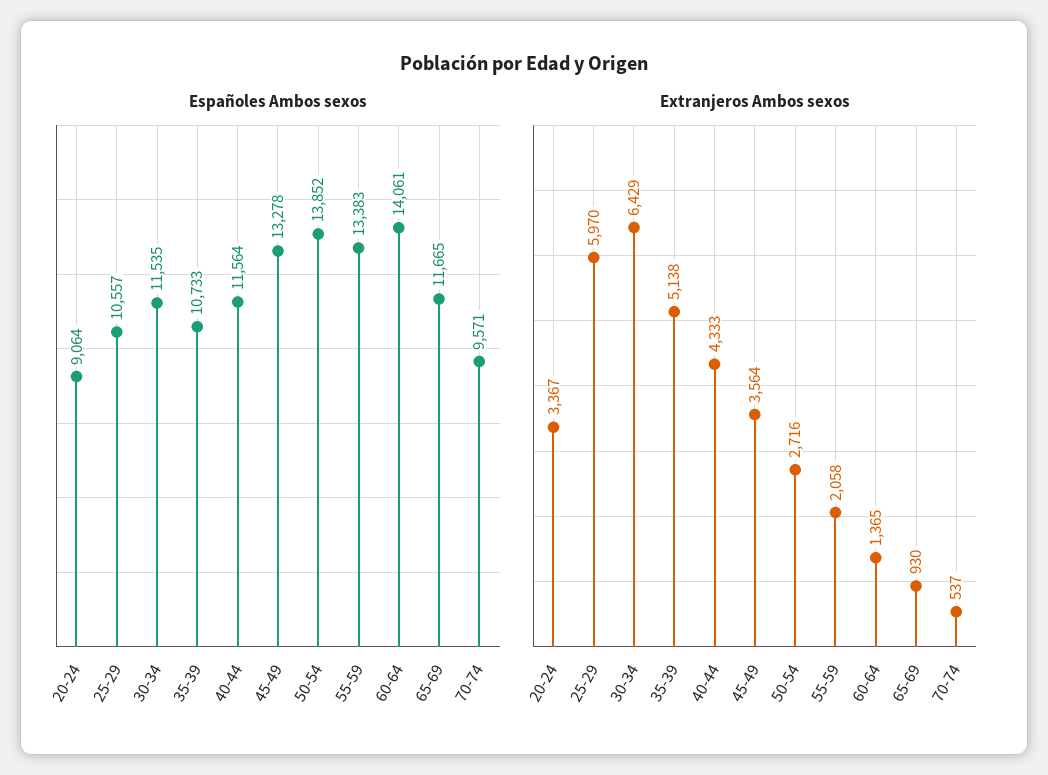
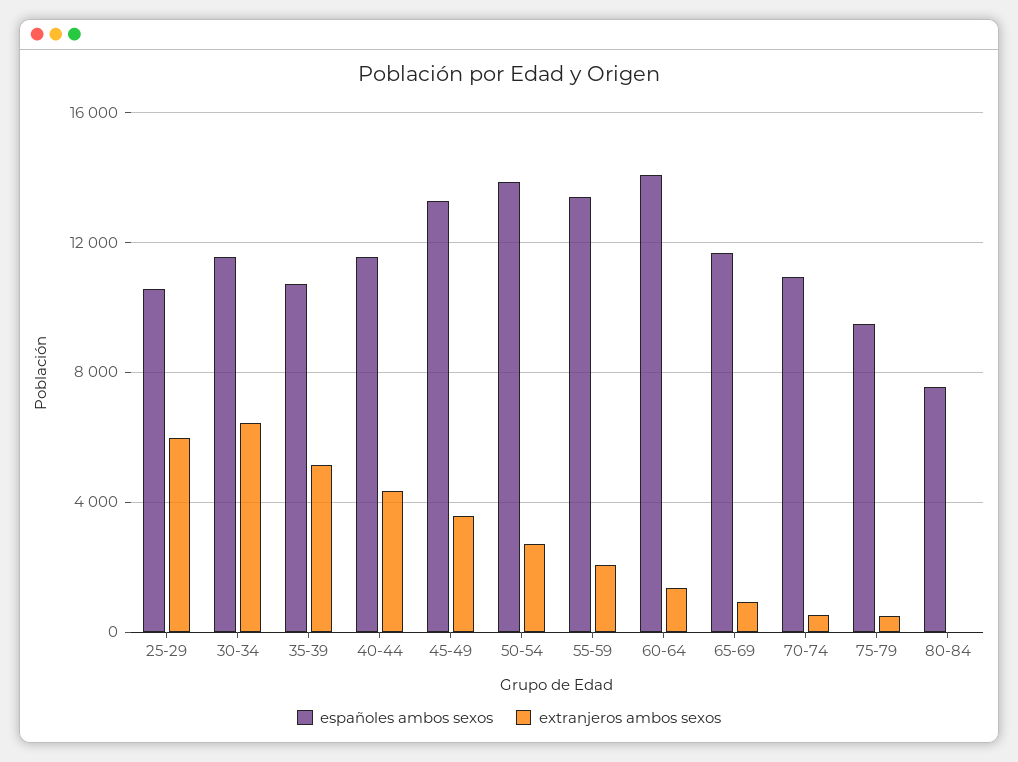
Españoles Ambos sexos, 20-24: 9064 -> none
Españoles Ambos sexos, 70-74: 9571 -> 11000
Extranjeros Ambos sexos, 20-24: 3367 -> none
Españoles Ambos sexos, 75-79: none -> 9500
Extranjeros Ambos sexos, 75-79: none -> 500
Españoles Ambos sexos, 80-84: none -> 7500
Extranjeros Ambos sexos, 80-84: none -> 0

